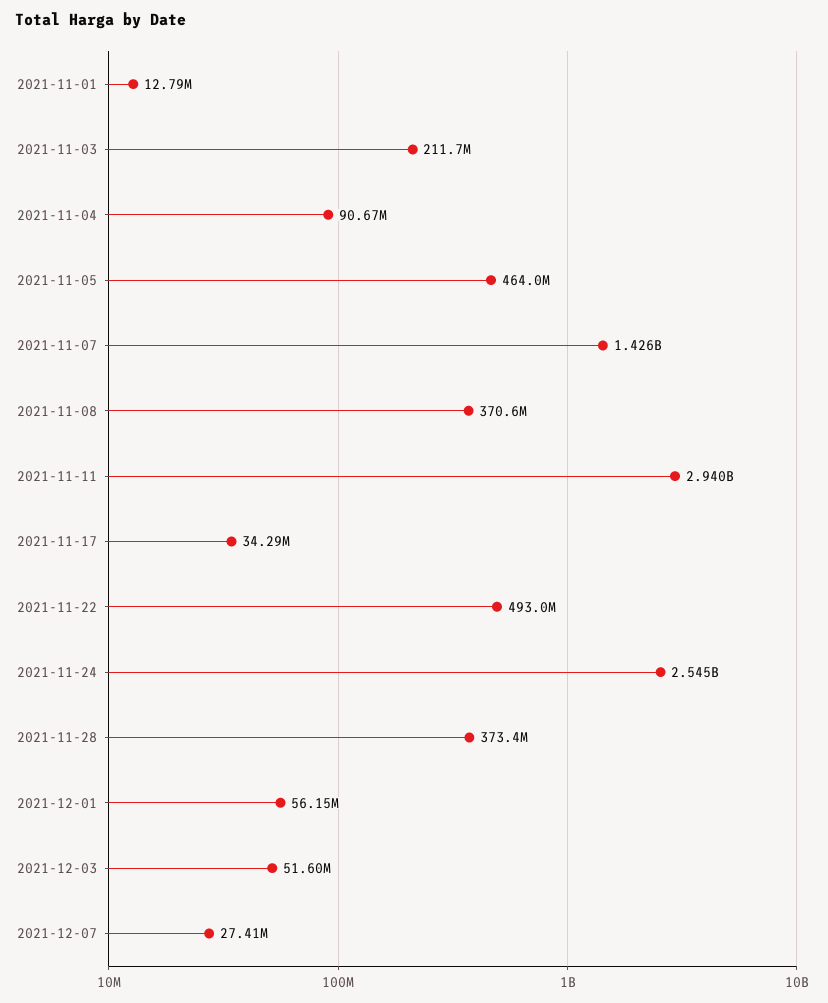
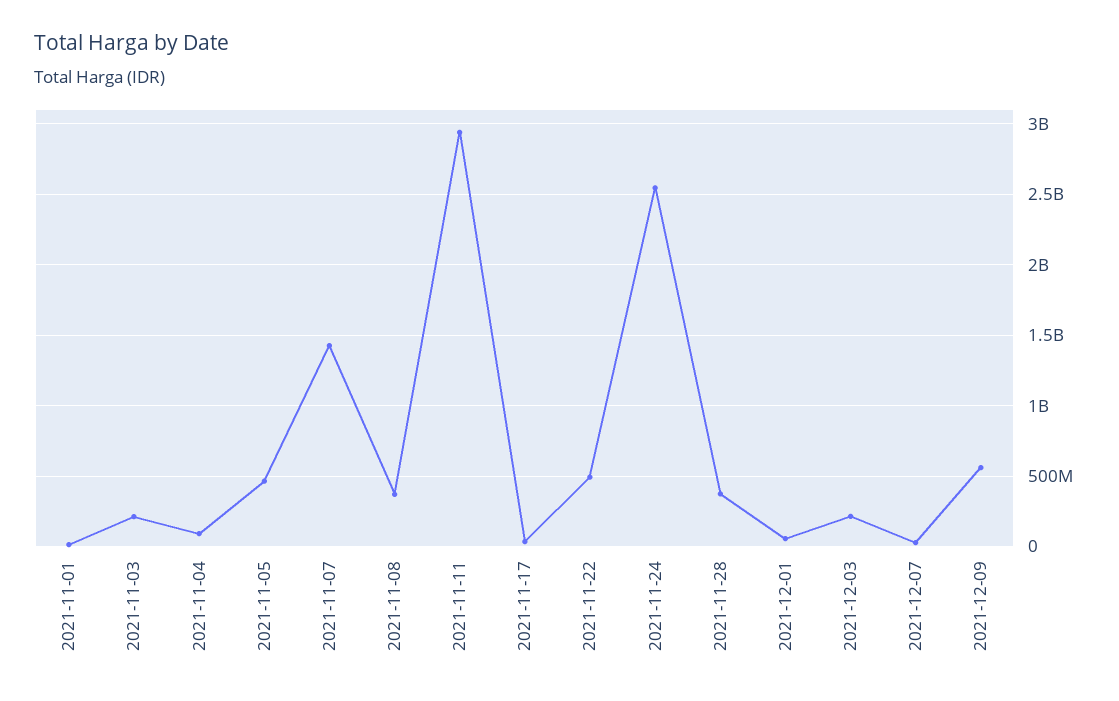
2021-12-03: 51600000 -> 200000000
2021-12-09: none -> 550000000

